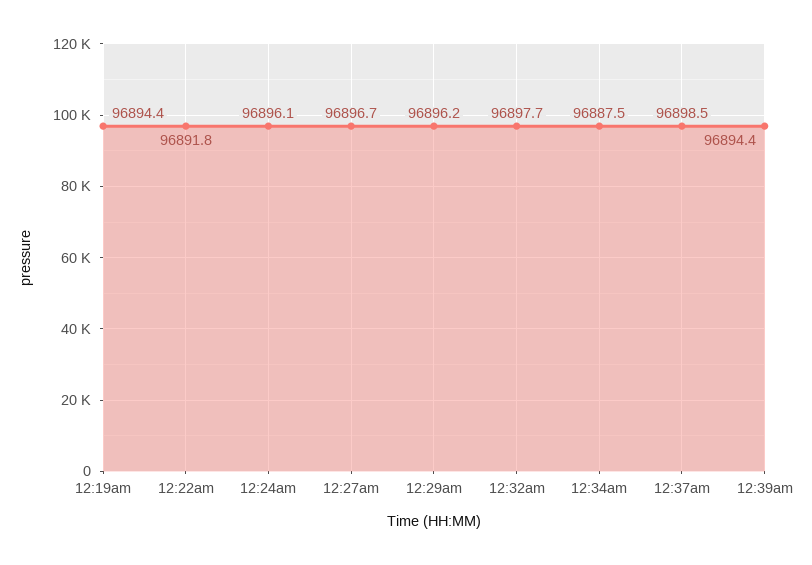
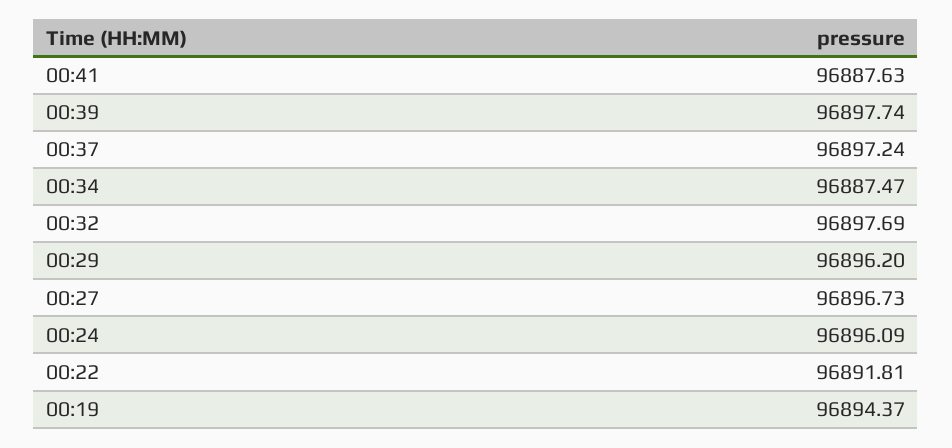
12:37am: 96898.5 -> 96897.24
12:39am: 96894.4 -> 96897.74
00:41: none -> 96887.63

